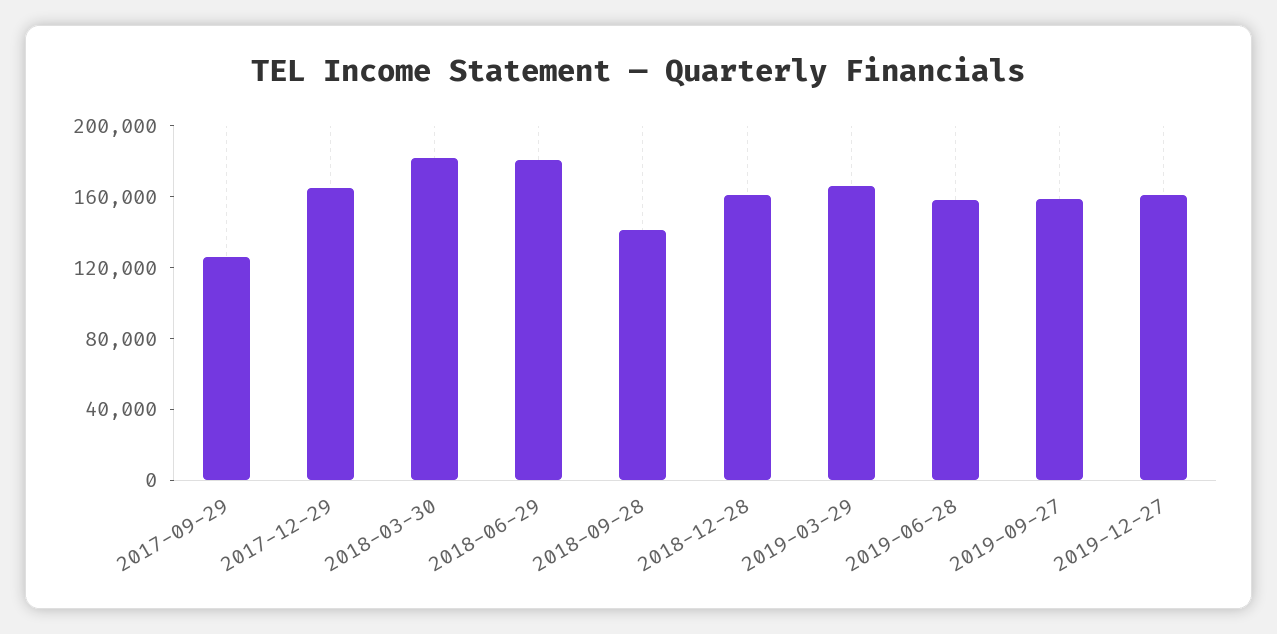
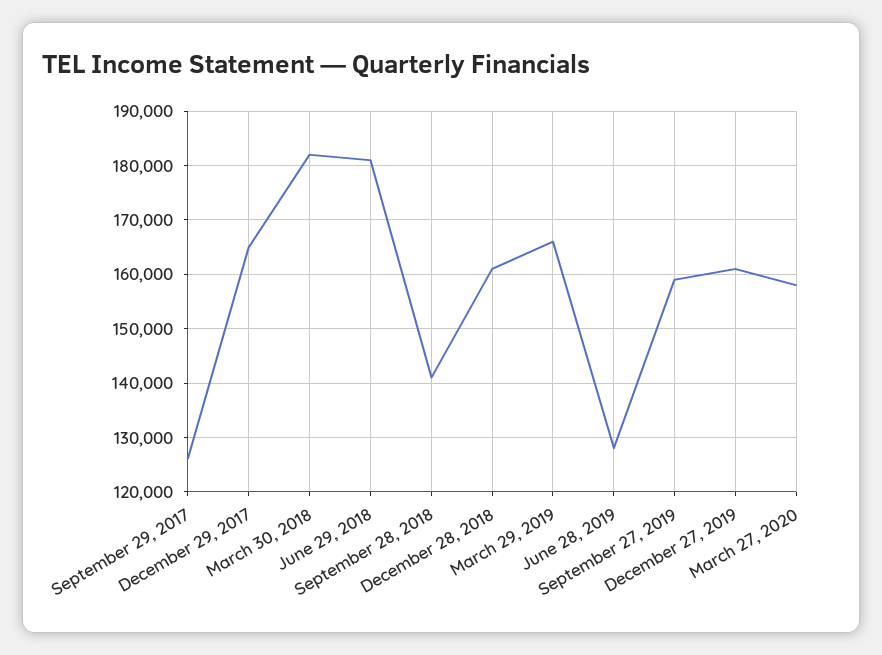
2019-06-28: 160000 -> 128000
March 27, 2020: none -> 158000

